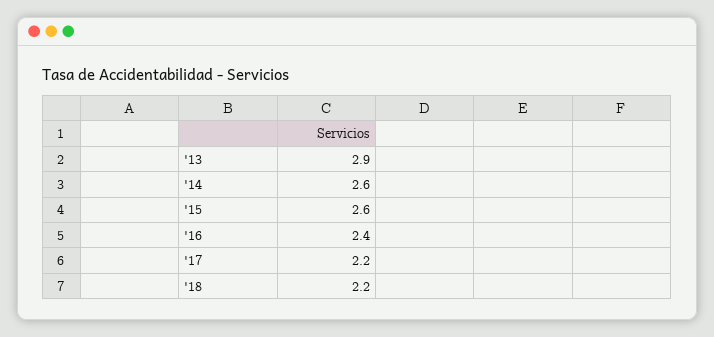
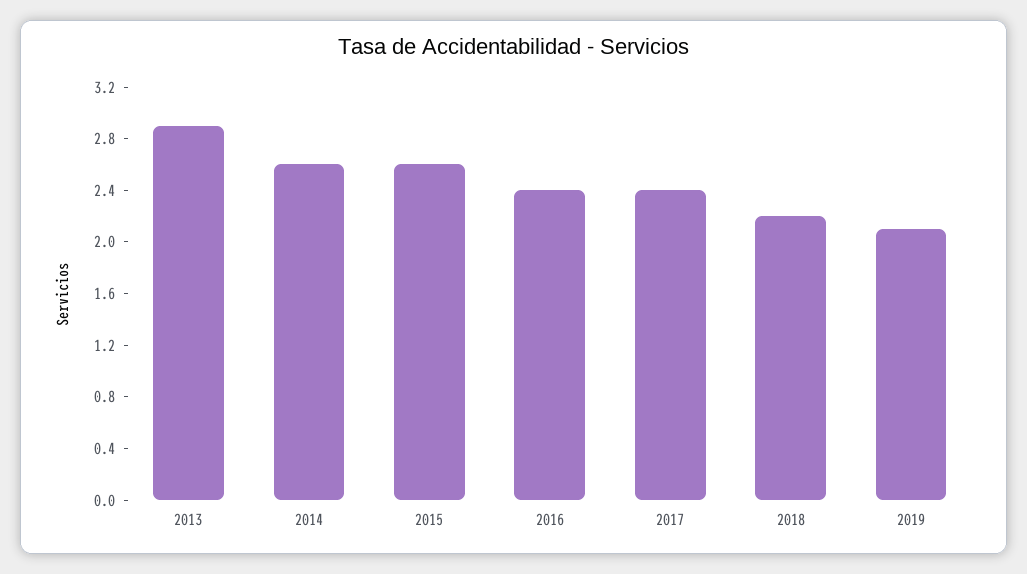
'17: 2.2 -> 2.4
2019: none -> 2.1

